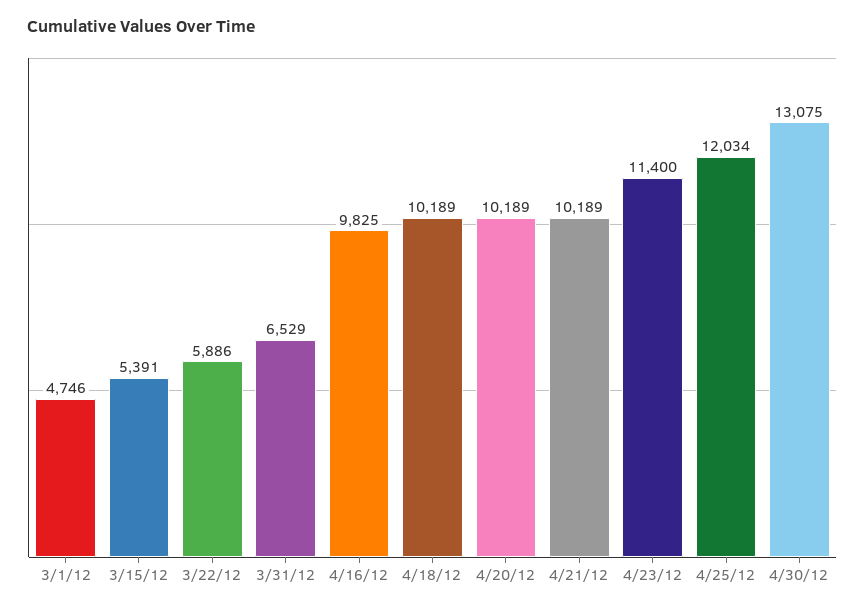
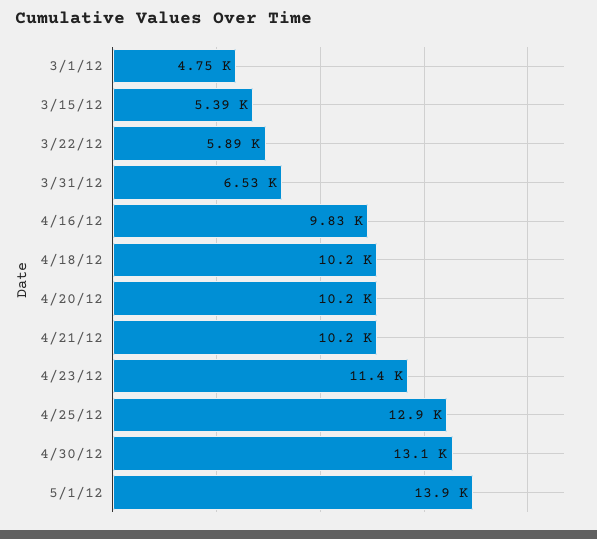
4/25/12: 12034 -> 12900
5/1/12: none -> 13900

